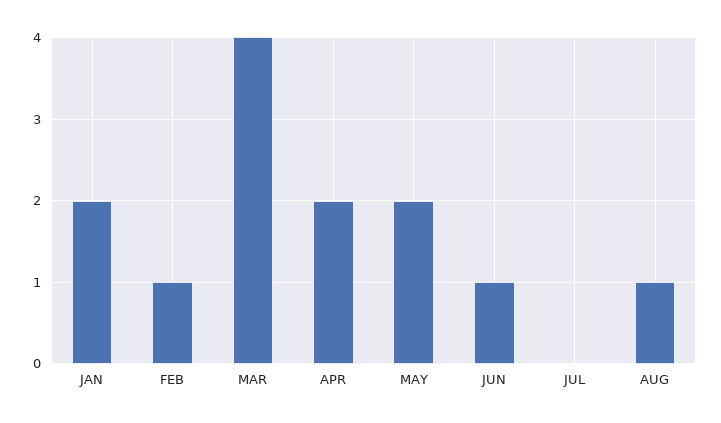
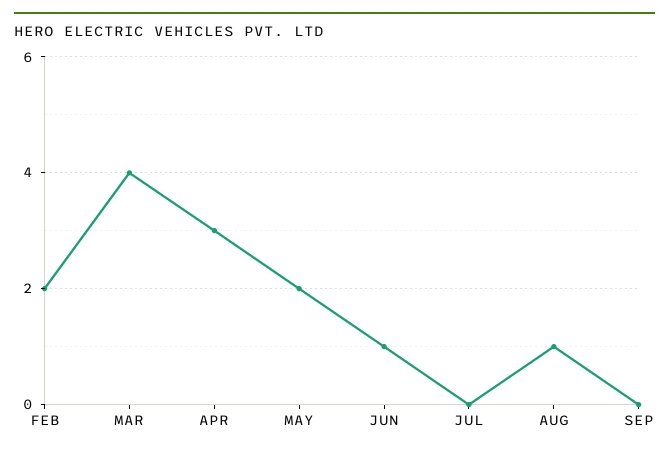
JAN: 2 -> none
FEB: 1 -> 2
APR: 2 -> 3
SEP: none -> 0

